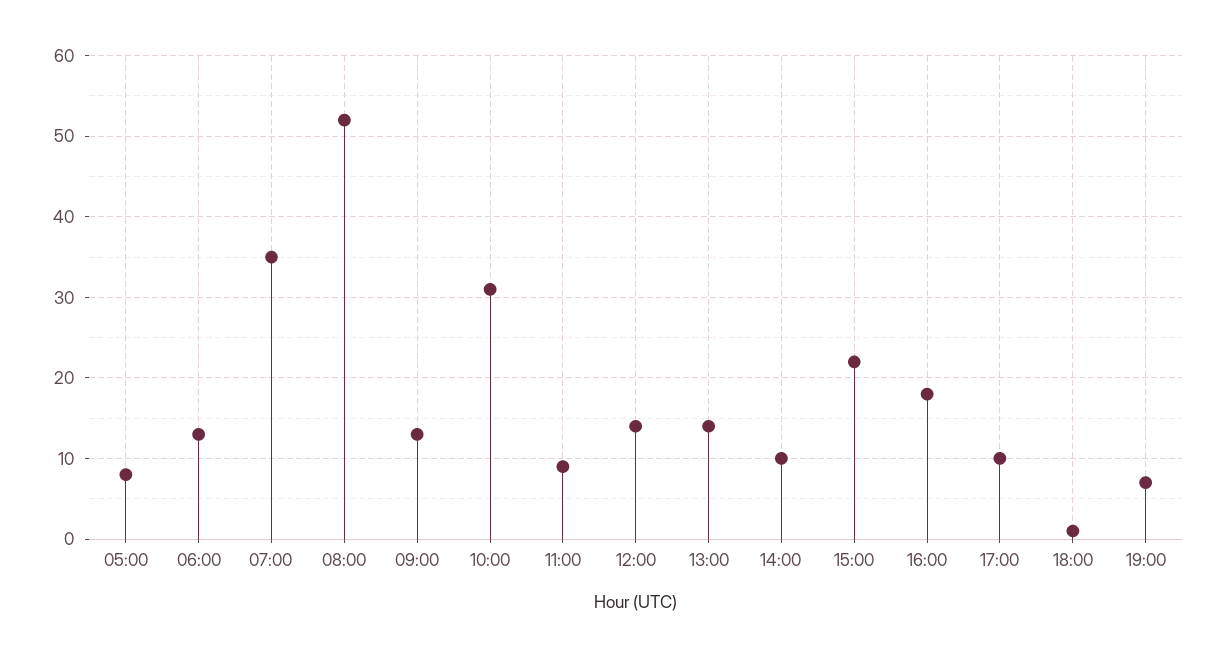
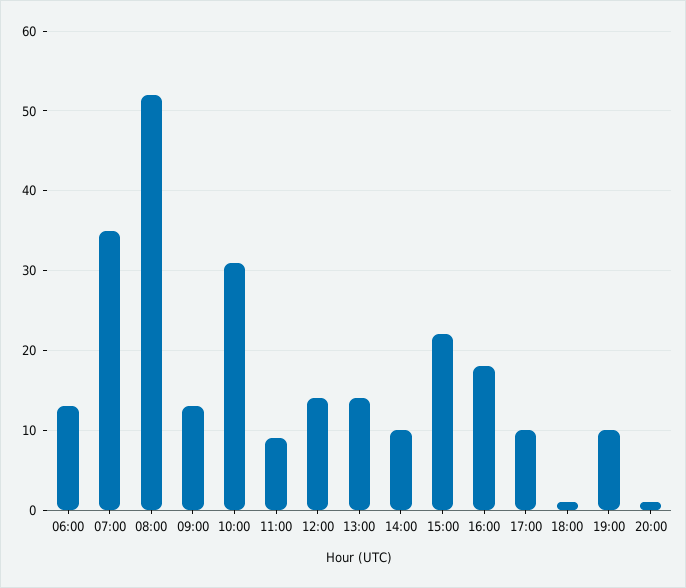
05:00: 8 -> none
19:00: 7 -> 10
20:00: none -> 1

